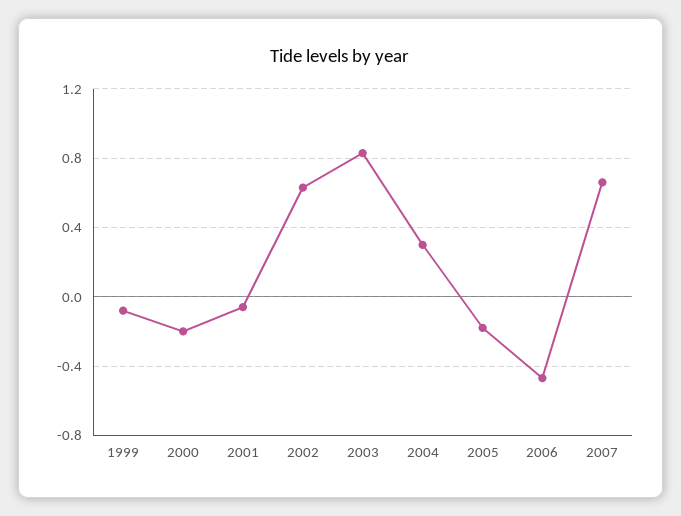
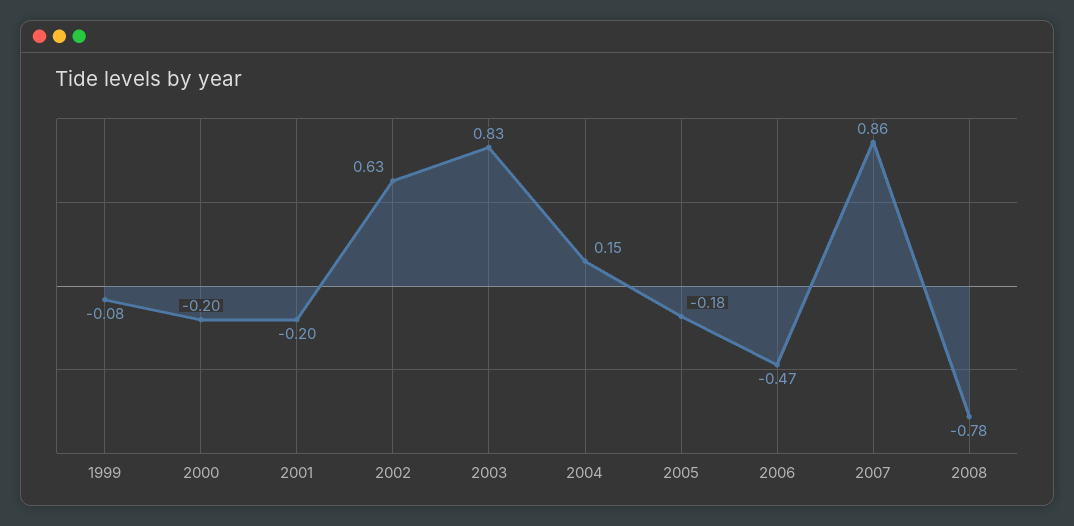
2001: -0.05 -> -0.2
2004: 0.3 -> 0.15
2007: 0.65 -> 0.86
2008: none -> -0.78

